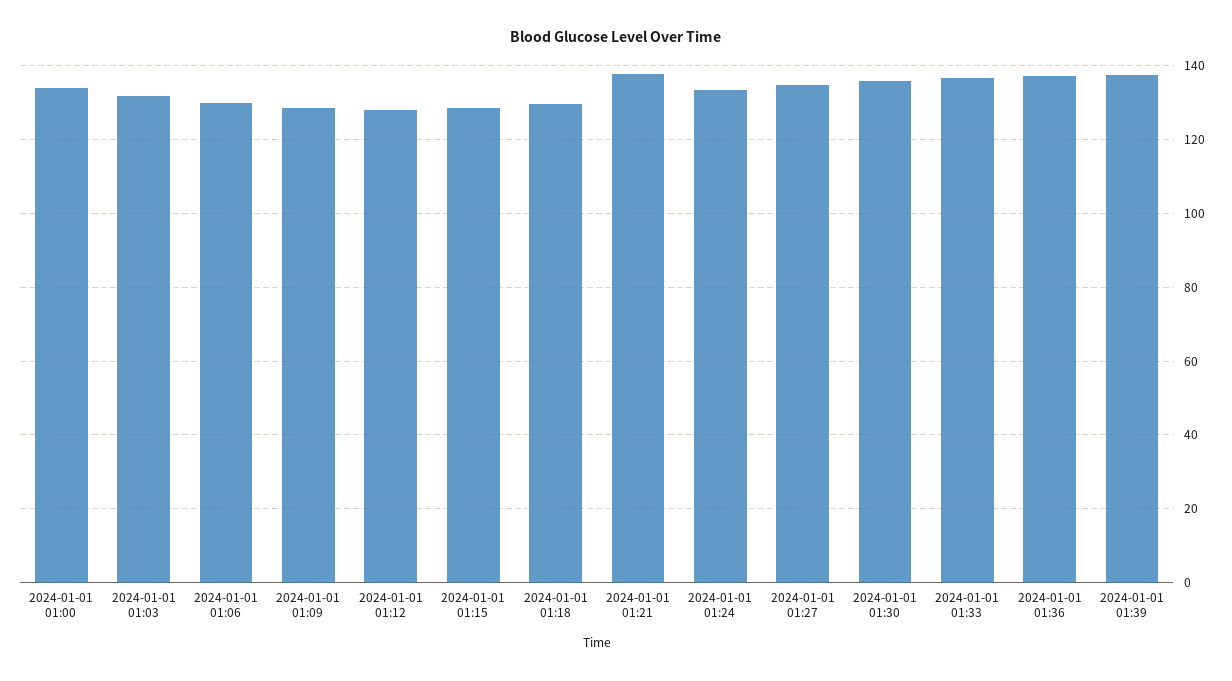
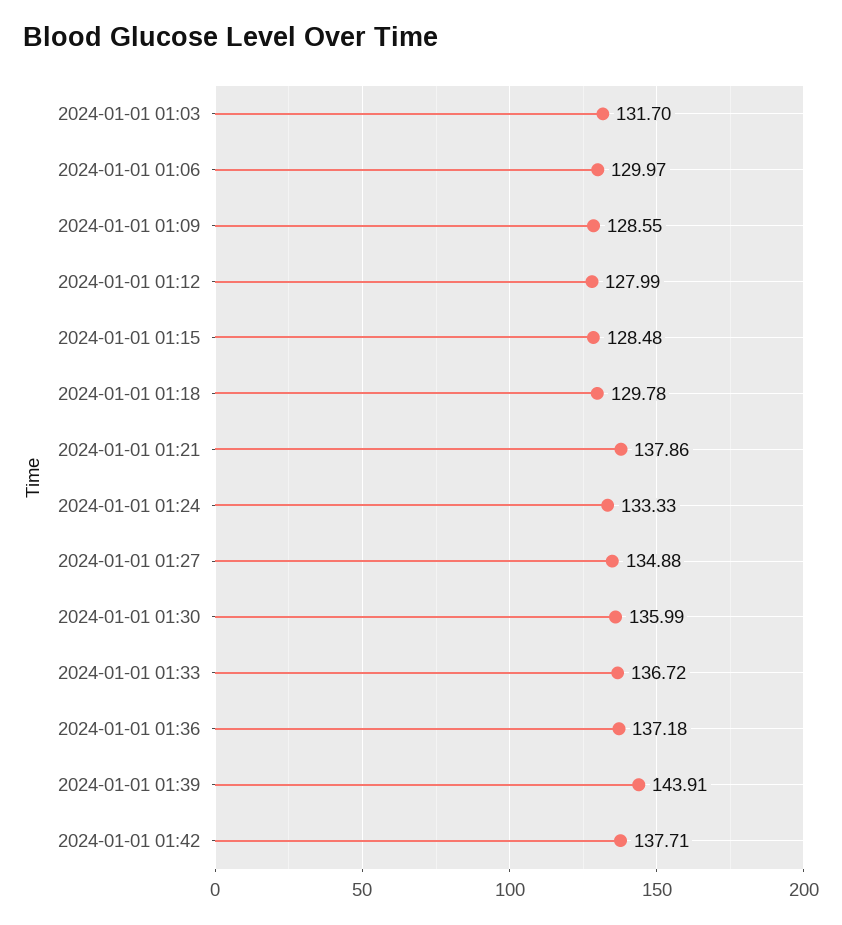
2024-01-01 01:00: 134 -> none
2024-01-01 01:39: 138 -> 143.91
2024-01-01 01:42: none -> 137.71

